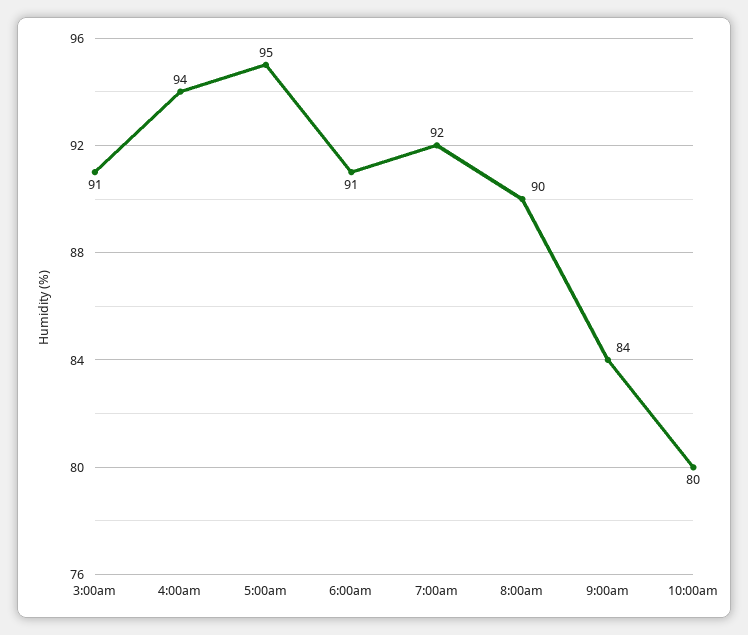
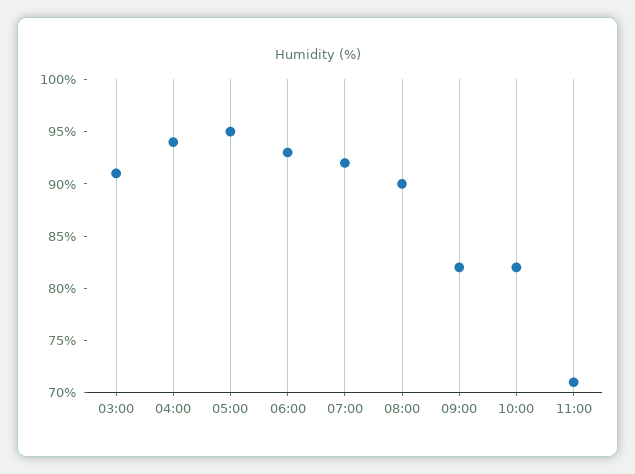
6:00am: 91 -> 93
9:00am: 84 -> 82
10:00am: 80 -> 82
11:00: none -> 71

